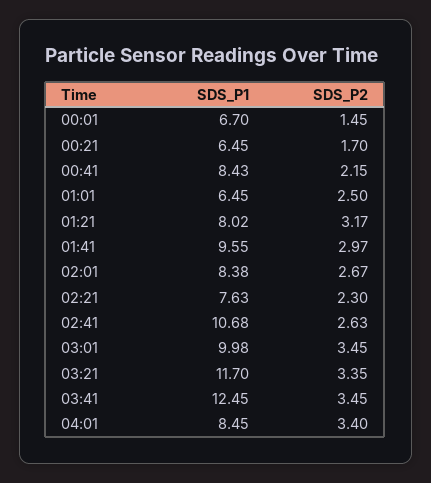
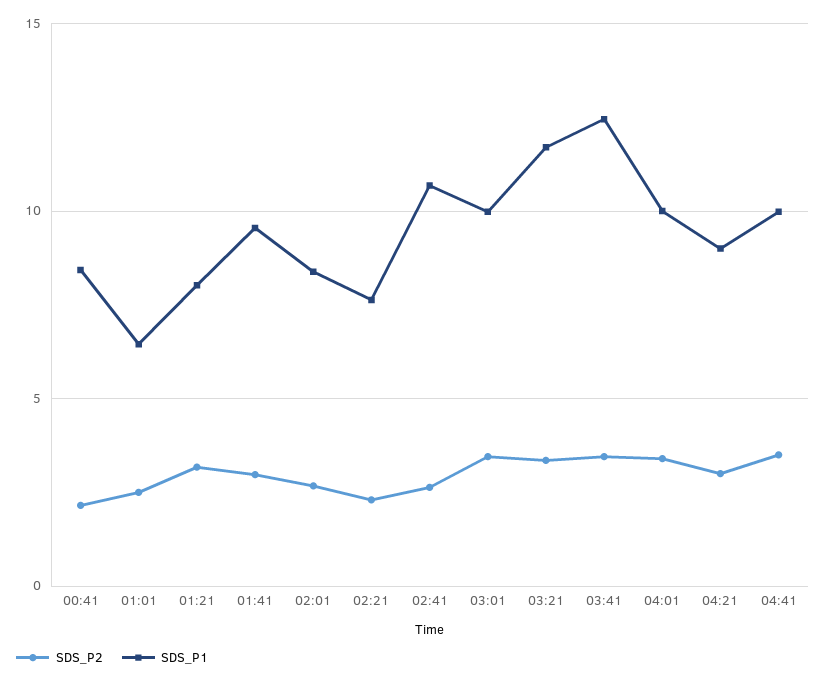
SDS_P1, 00:01: 6.7 -> none
SDS_P2, 00:01: 1.45 -> none
SDS_P1, 00:21: 6.45 -> none
SDS_P2, 00:21: 1.7 -> none
SDS_P1, 04:01: 8.45 -> 10
SDS_P2, 04:21: none -> 3
SDS_P1, 04:21: none -> 9
SDS_P2, 04:41: none -> 3.5
SDS_P1, 04:41: none -> 10

